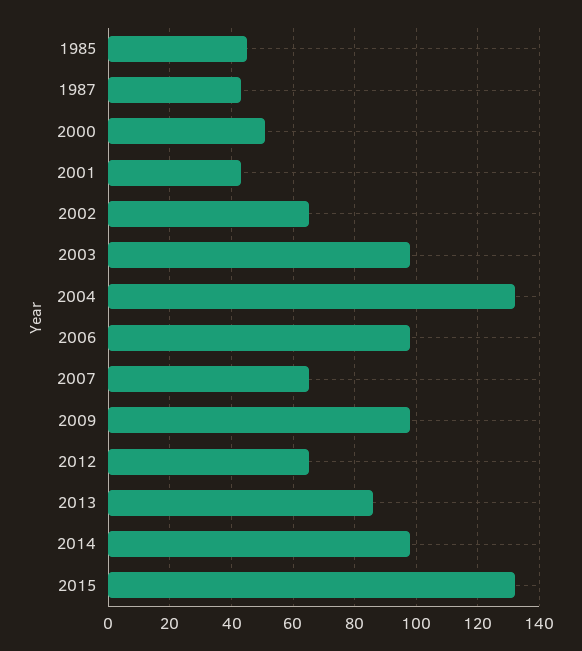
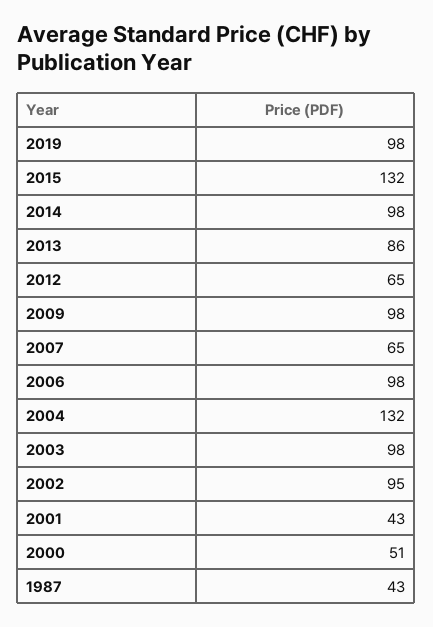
1985: 45 -> none
2002: 65 -> 95
2019: none -> 98

